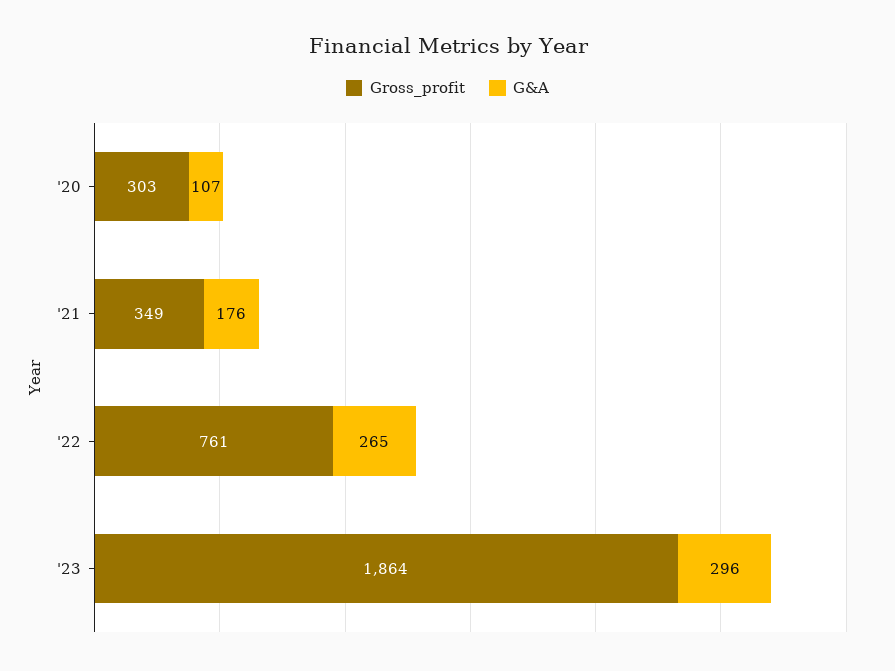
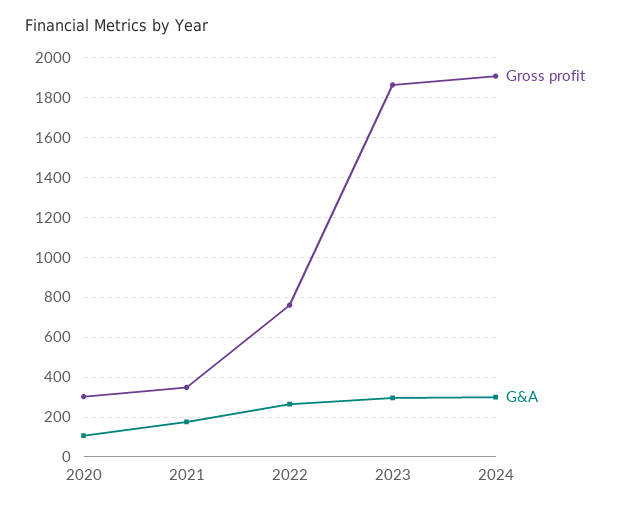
Gross_profit, 2024: none -> 1900
G&A, 2024: none -> 300

